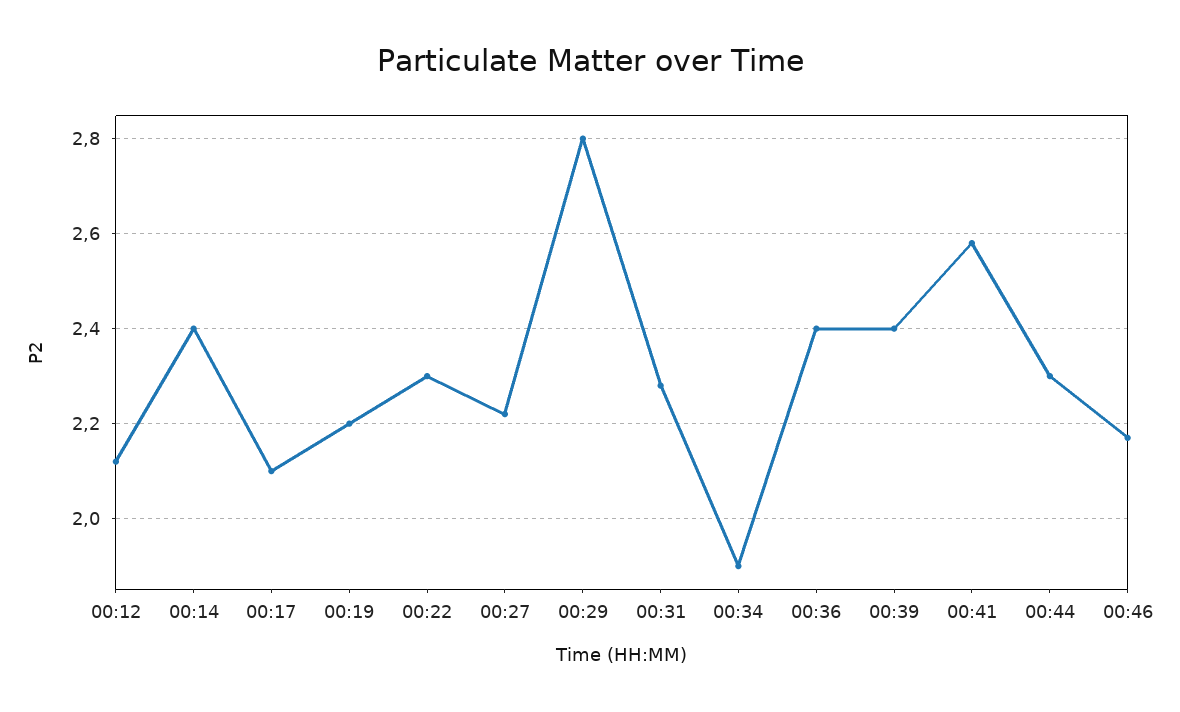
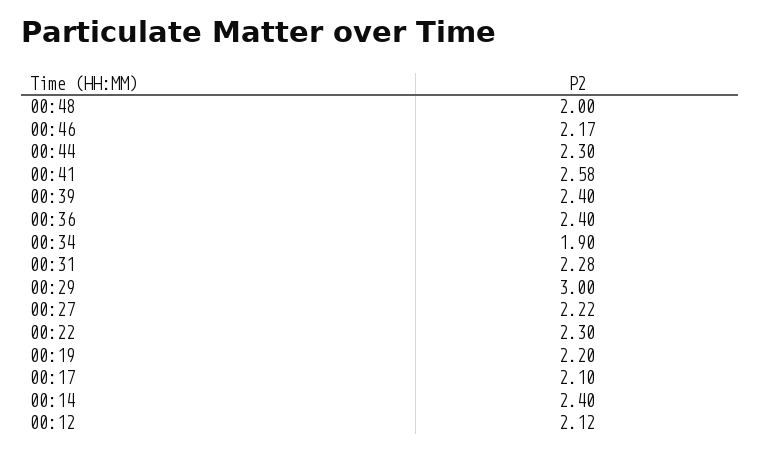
00:29: 2.8 -> 3
00:48: none -> 2

